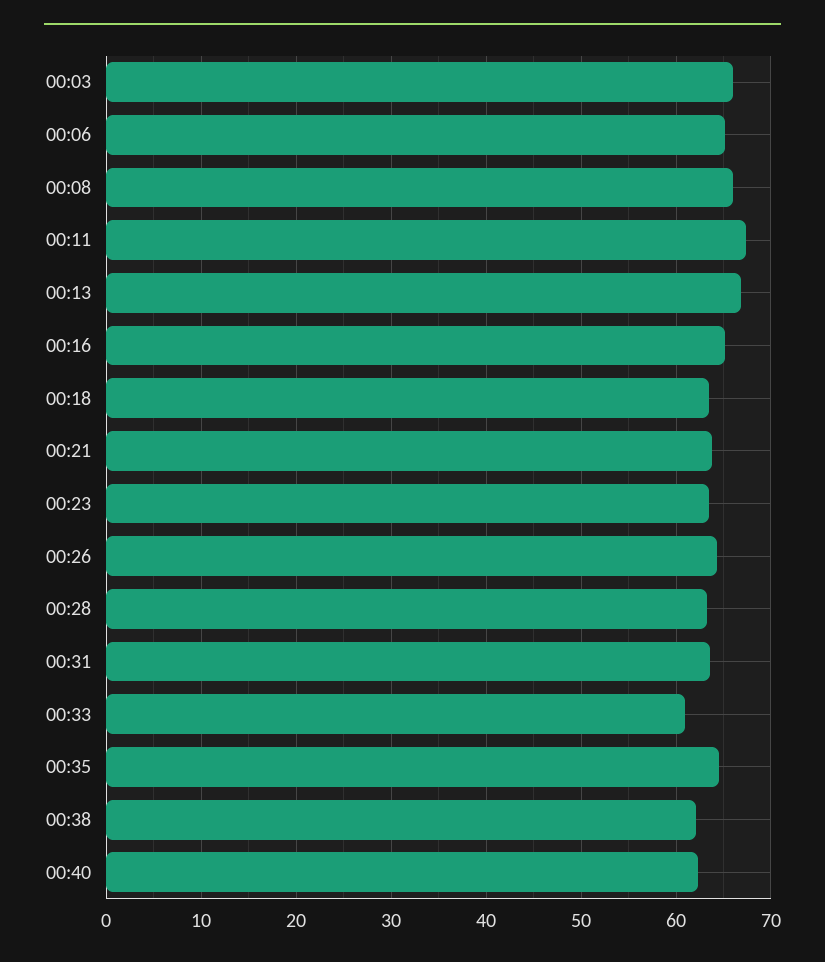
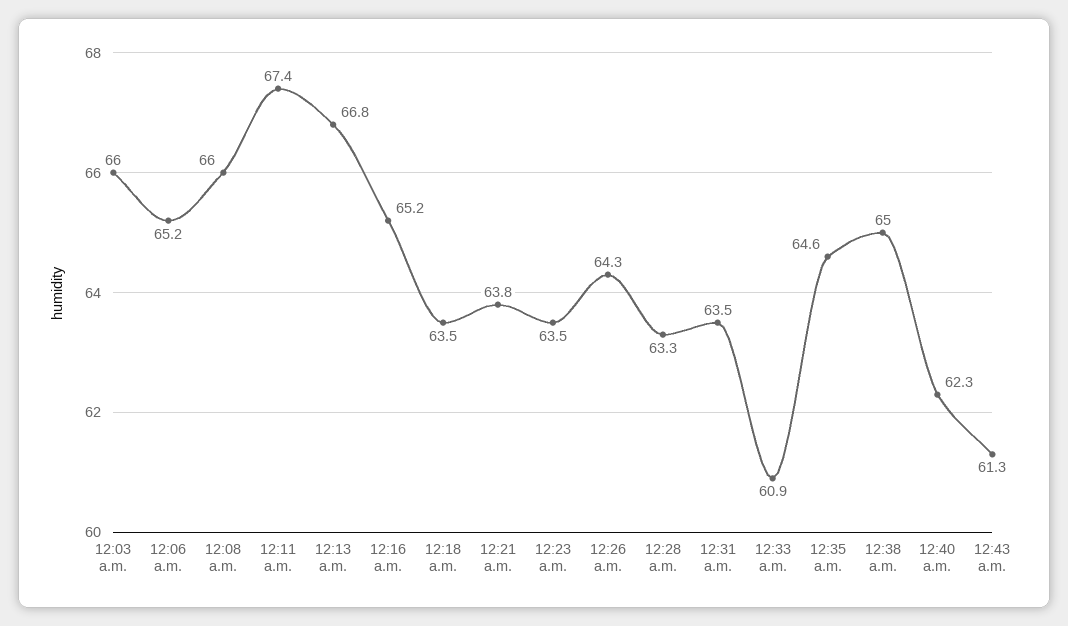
00:38: 62 -> 65
12:43 a.m.: none -> 61.3

